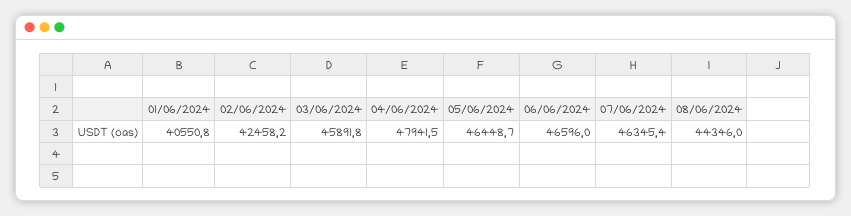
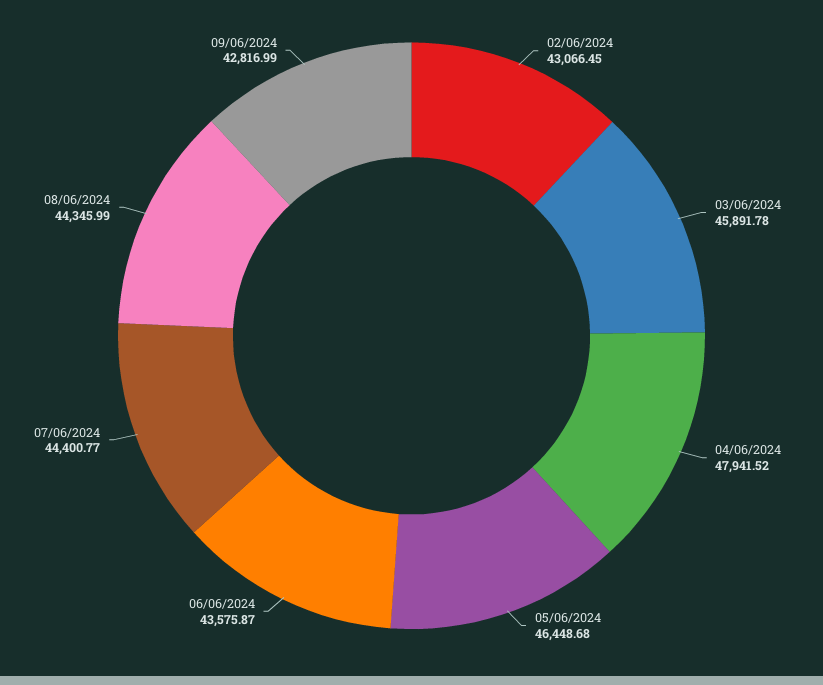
01/06/2024: 40550.8 -> none
02/06/2024: 42458.2 -> 43066.45
06/06/2024: 46596 -> 43575.87
07/06/2024: 46345.4 -> 44400.77
09/06/2024: none -> 42816.99

